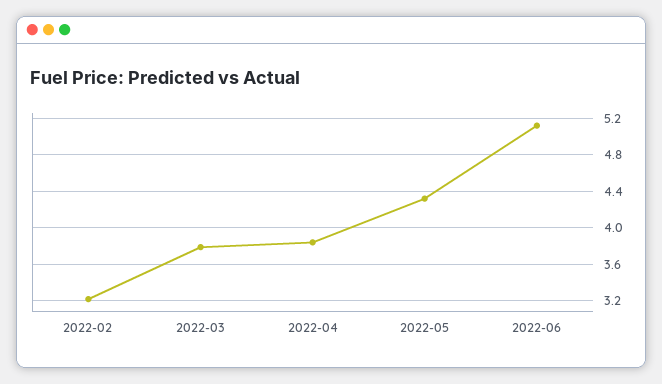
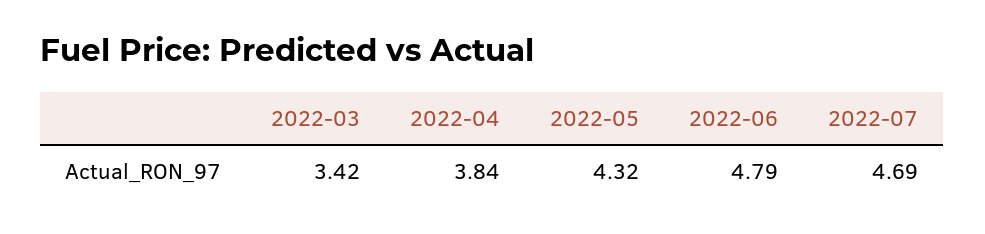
2022-02: 3.2 -> none
2022-03: 3.8 -> 3.42
2022-06: 5.1 -> 4.79
2022-07: none -> 4.69

